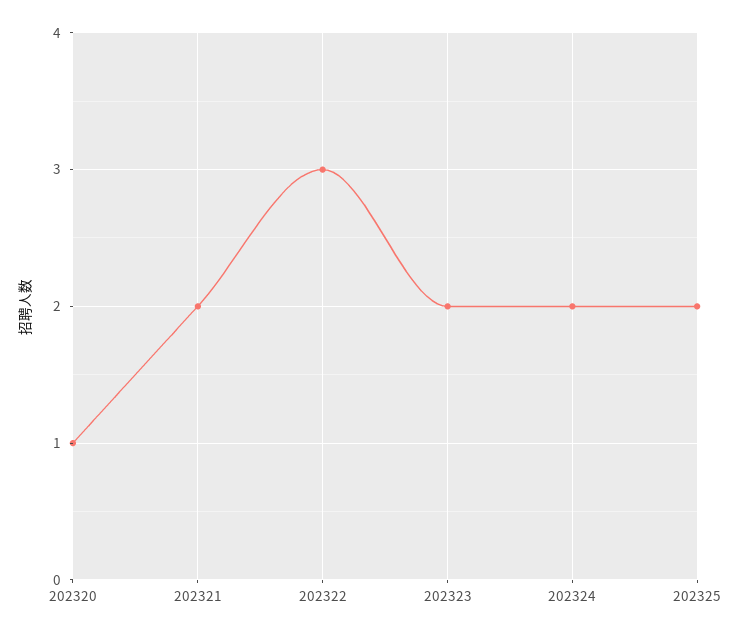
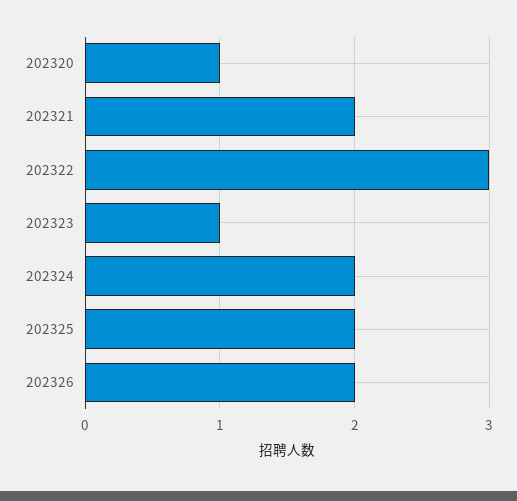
202323: 2 -> 1
202326: none -> 2

